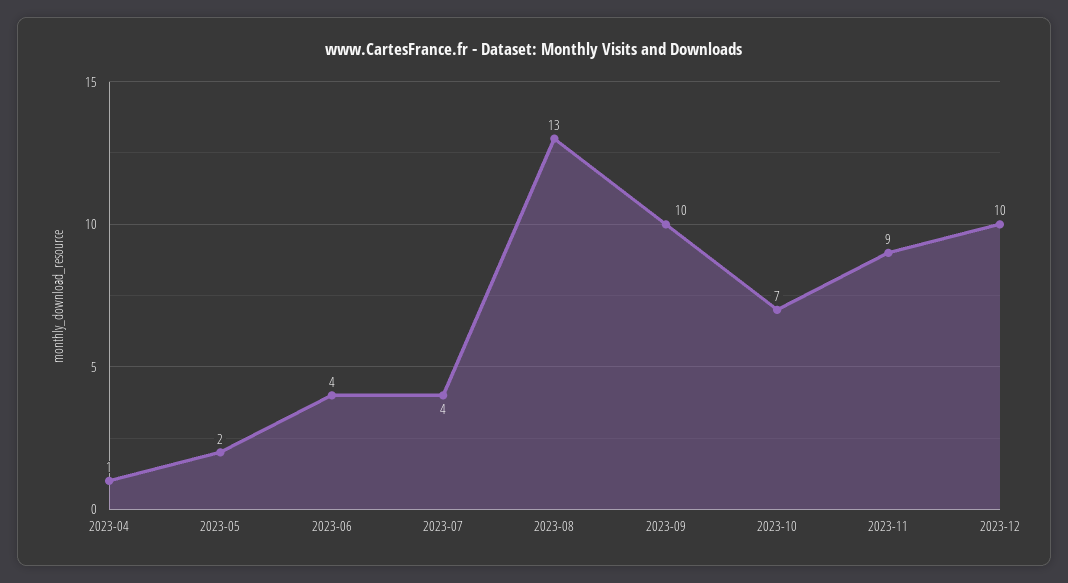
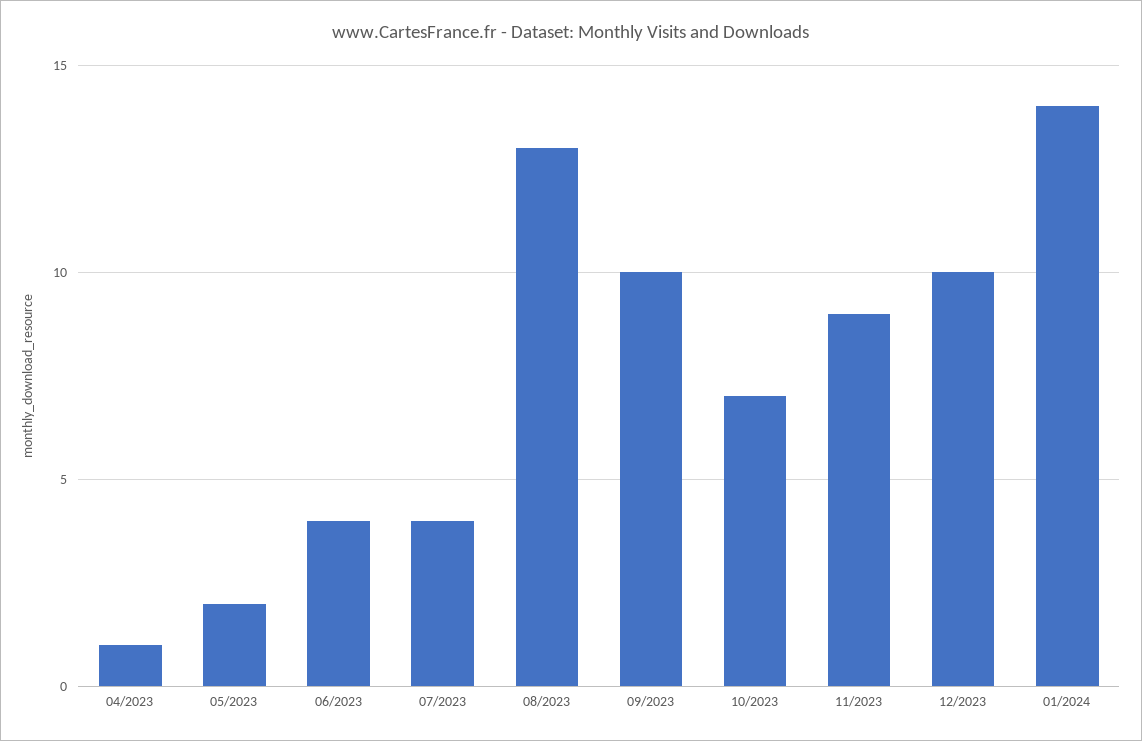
01/2024: none -> 14

